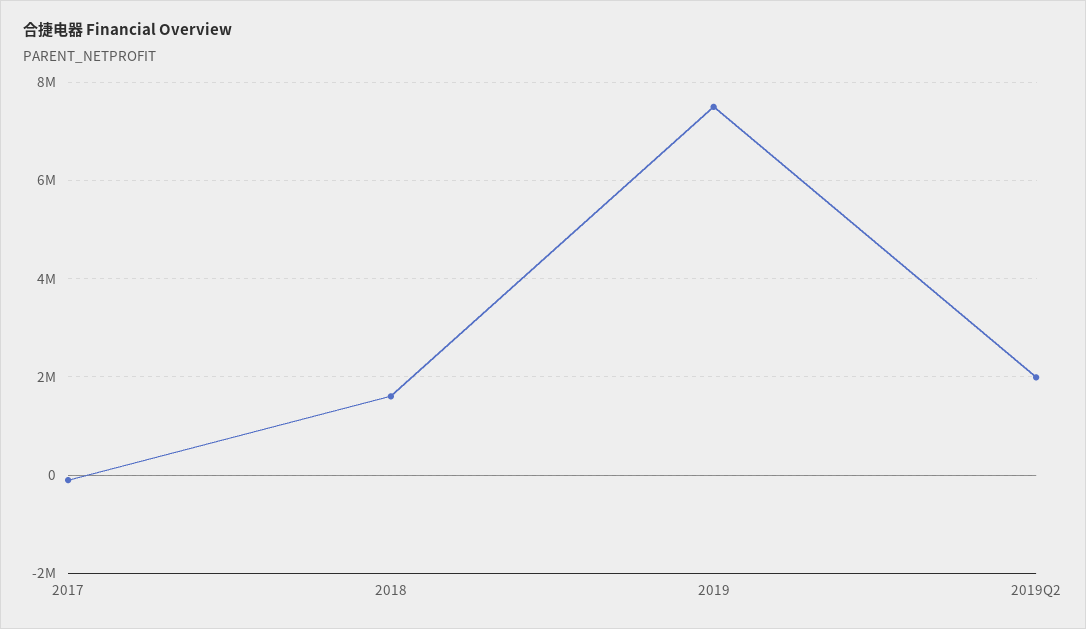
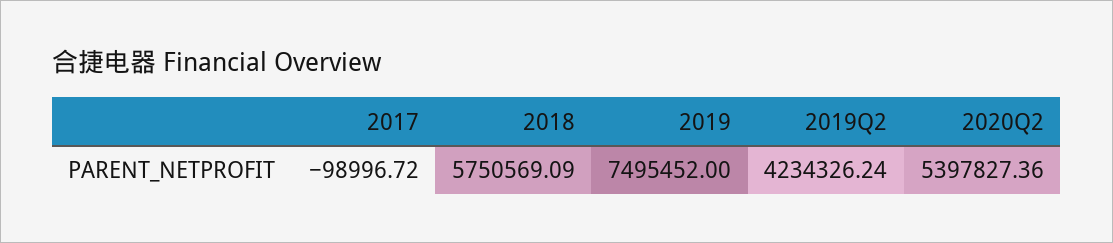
2018: 1600000 -> 5750569.09
2019Q2: 2000000 -> 4234326.24
2020Q2: none -> 5397827.36

